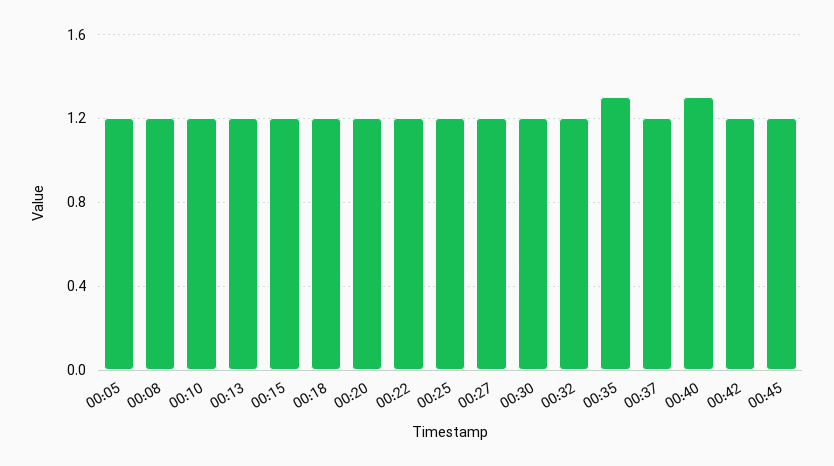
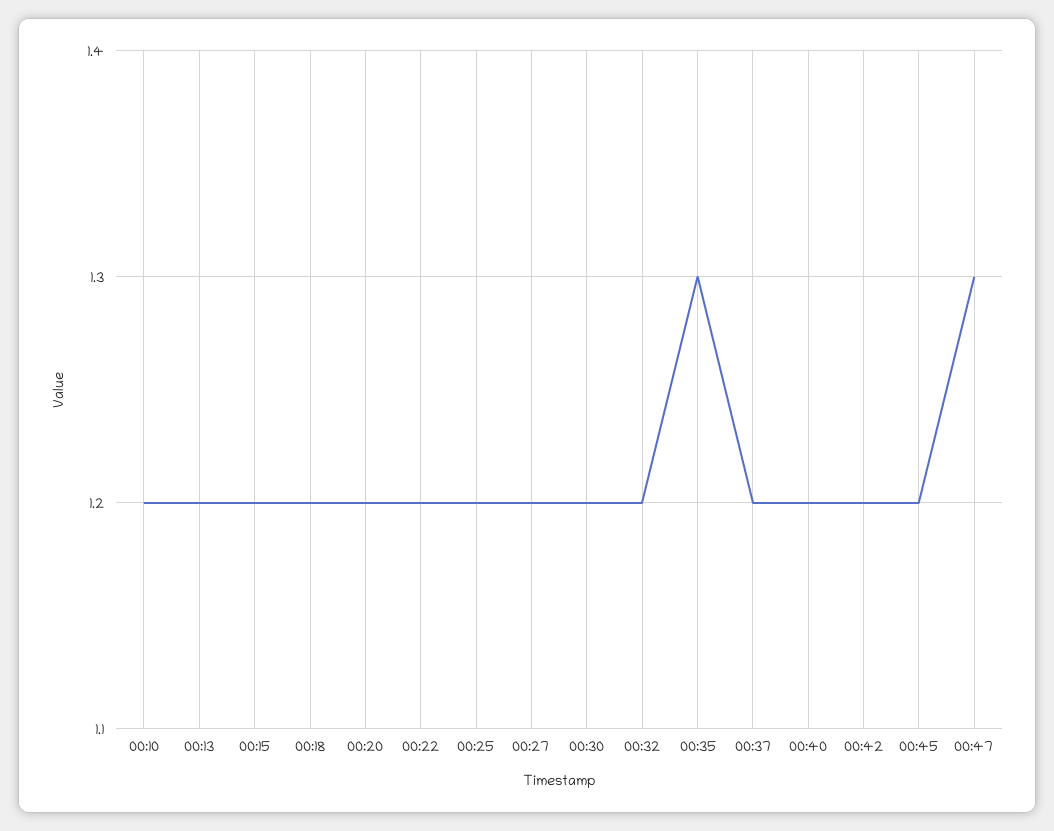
00:05: 1.2 -> none
00:08: 1.2 -> none
00:40: 1.3 -> 1.2
00:47: none -> 1.3

